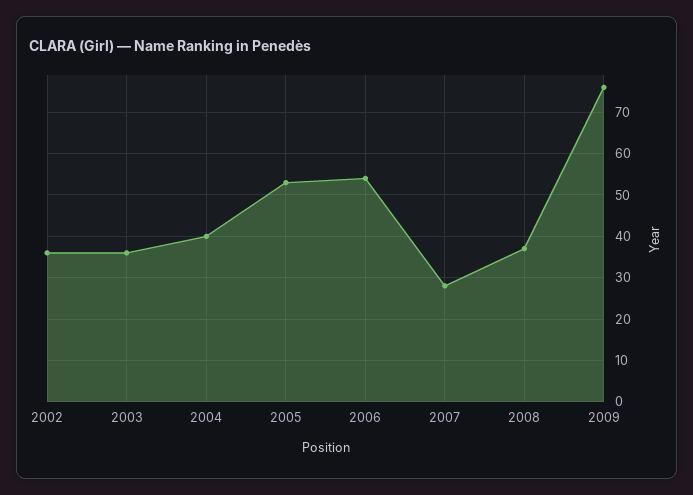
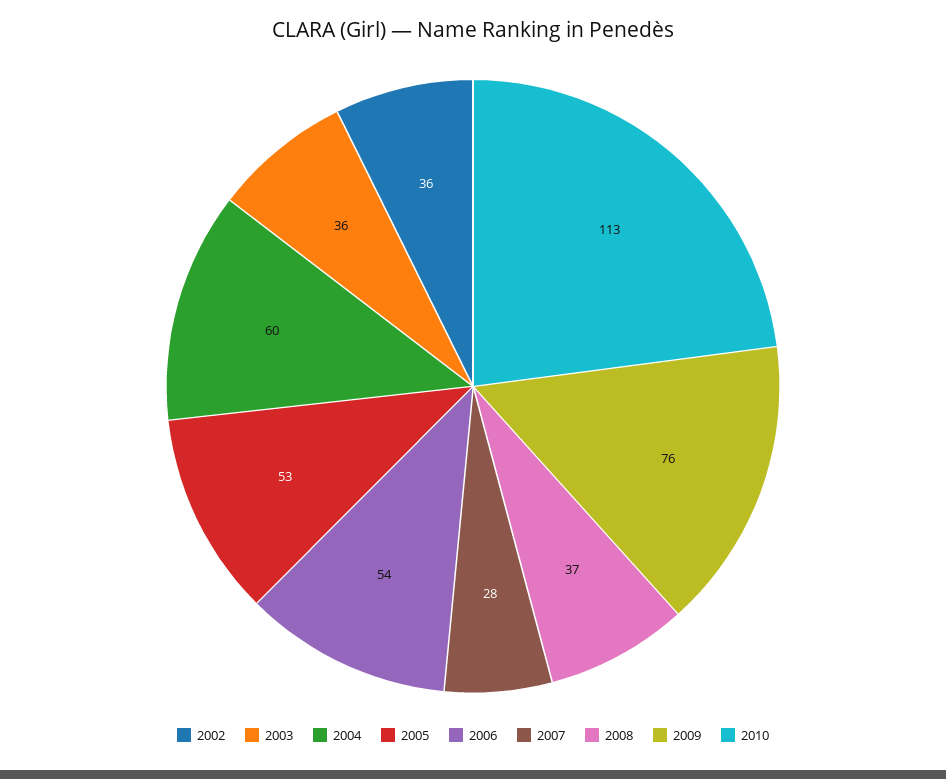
2004: 40 -> 60
2010: none -> 113

